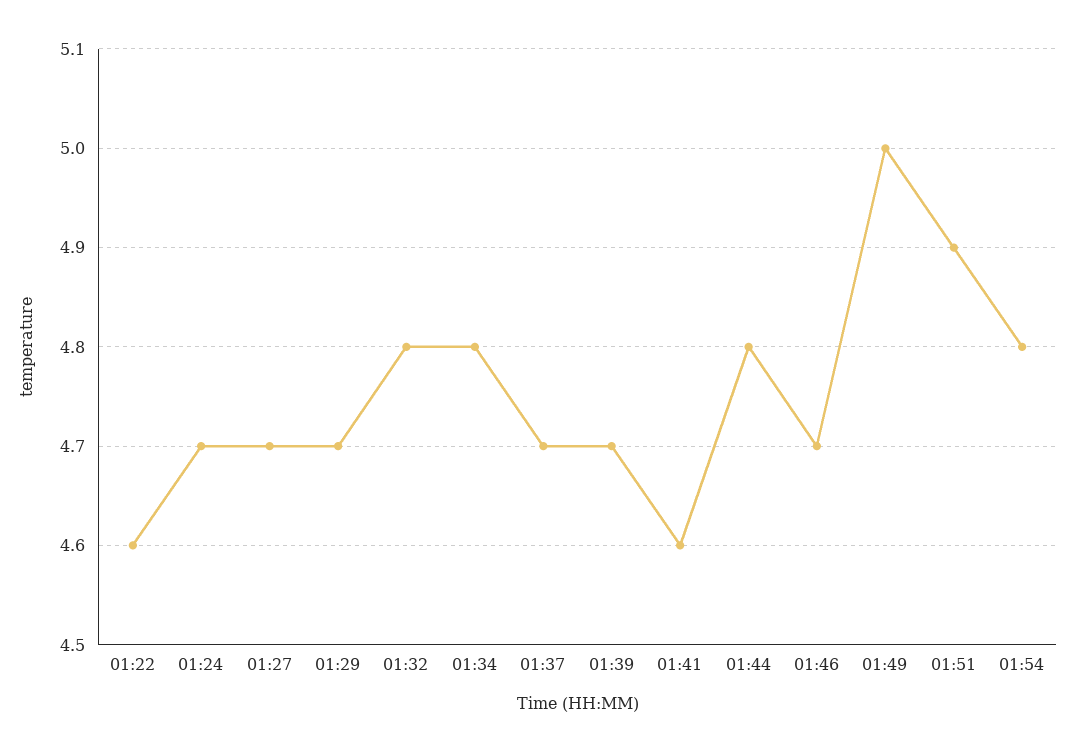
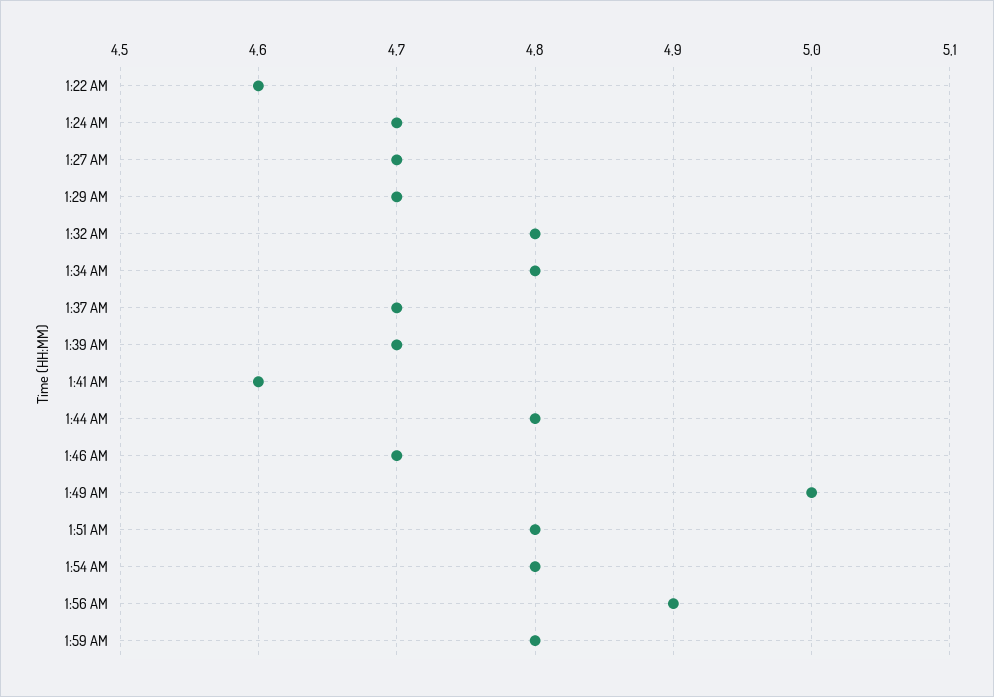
01:51: 4.9 -> 4.8
1:56 AM: none -> 4.9
1:59 AM: none -> 4.8

